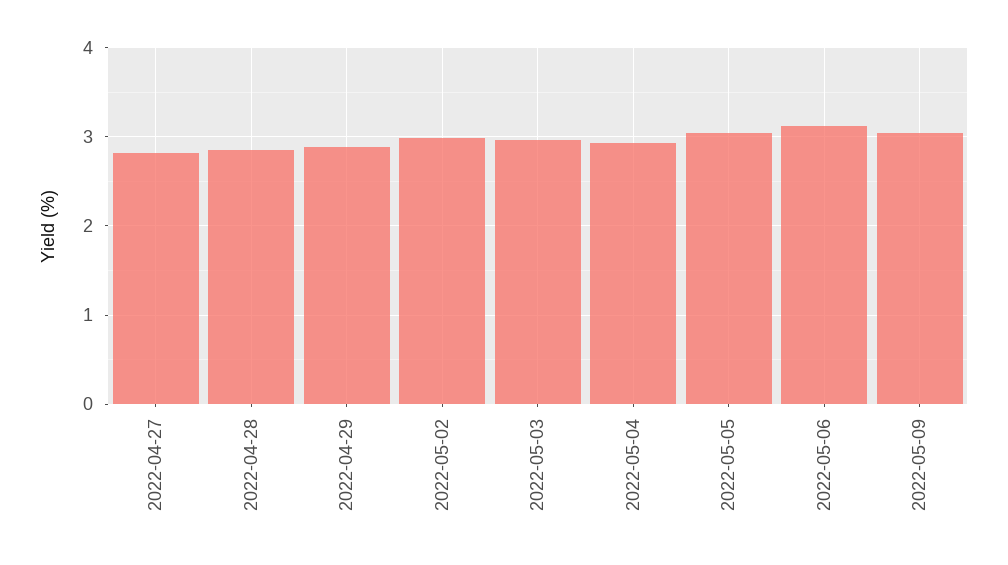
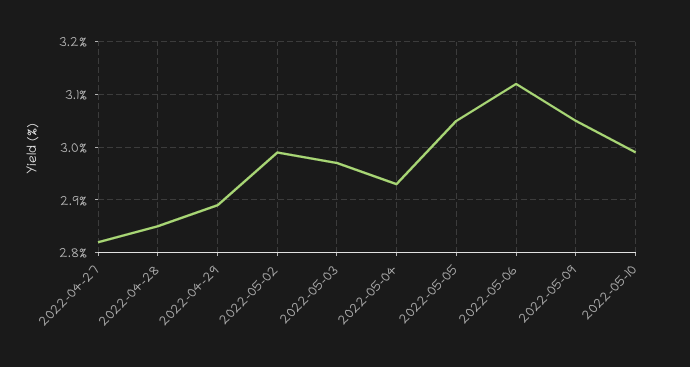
2022-05-10: none -> 3

